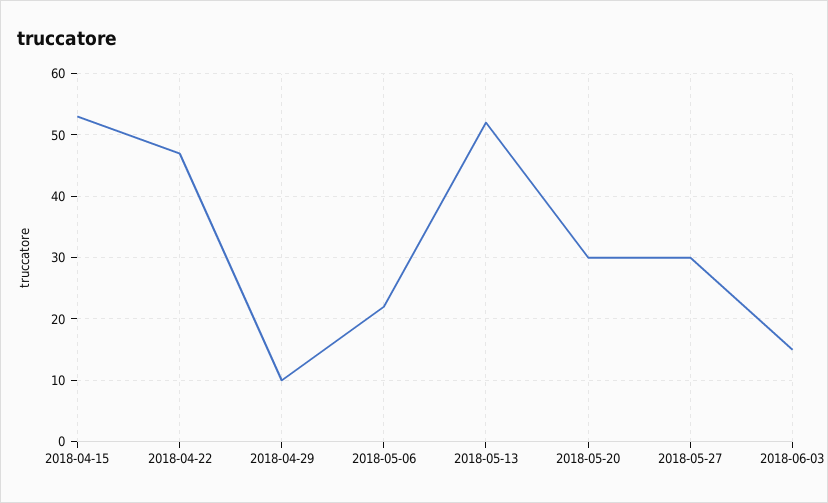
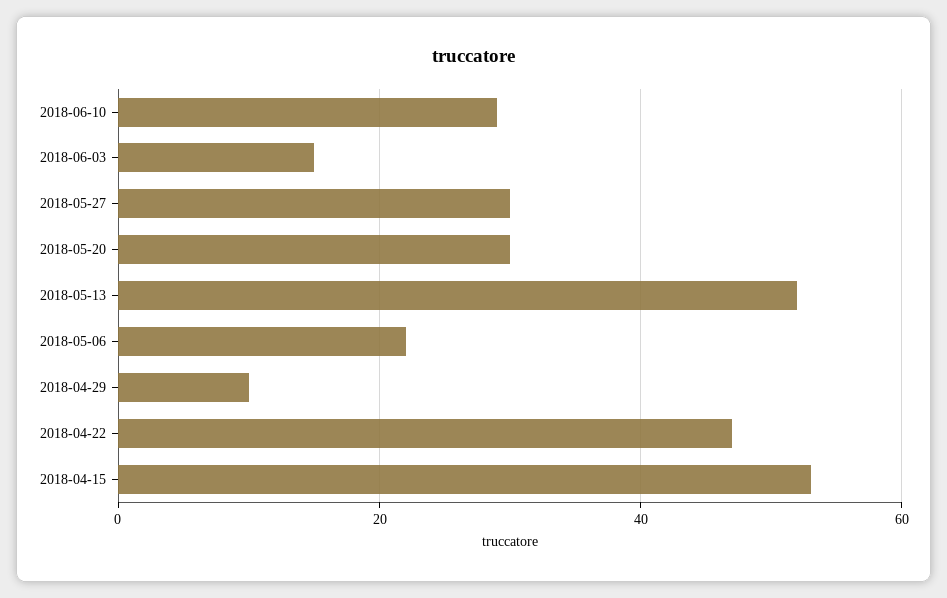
2018-06-10: none -> 30

